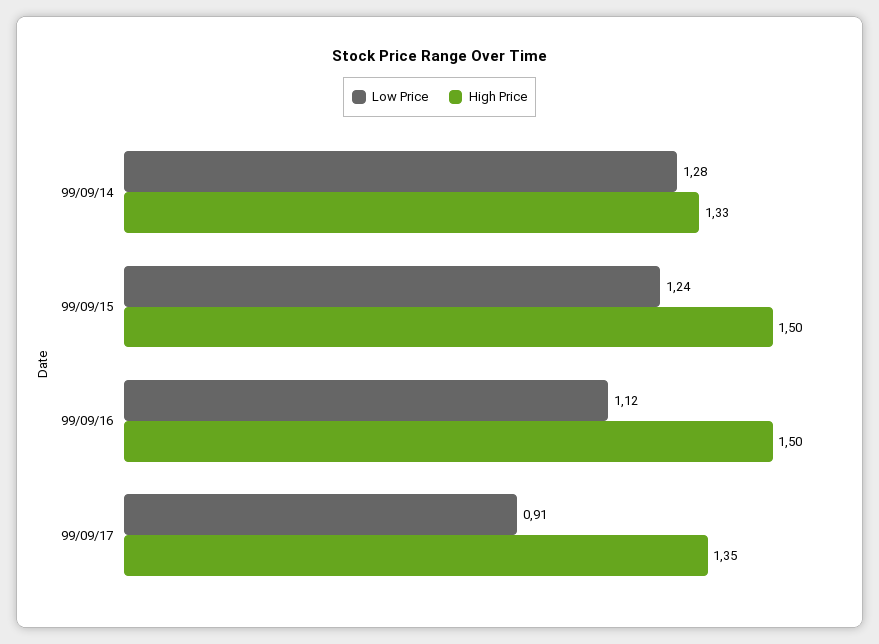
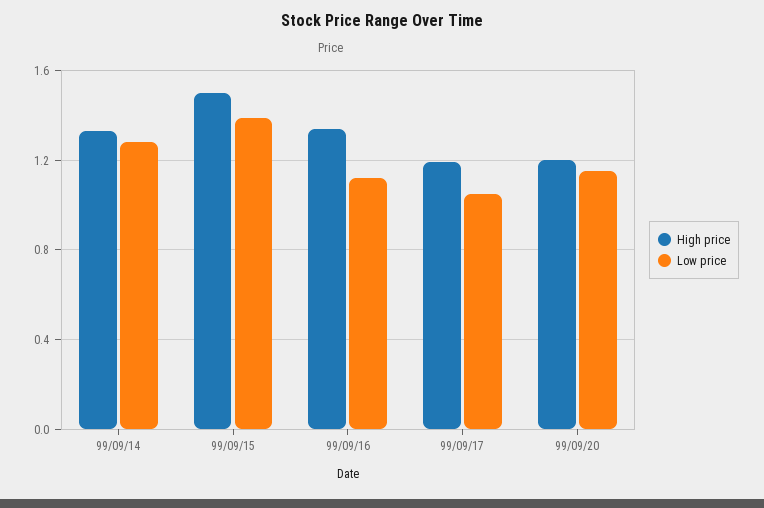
Low Price, 99/09/15: 1.24 -> 1.4
High Price, 99/09/16: 1.5 -> 1.35
Low Price, 99/09/17: 0.91 -> 1.05
High Price, 99/09/17: 1.35 -> 1.2
High Price, 99/09/20: none -> 1.2
Low Price, 99/09/20: none -> 1.15

